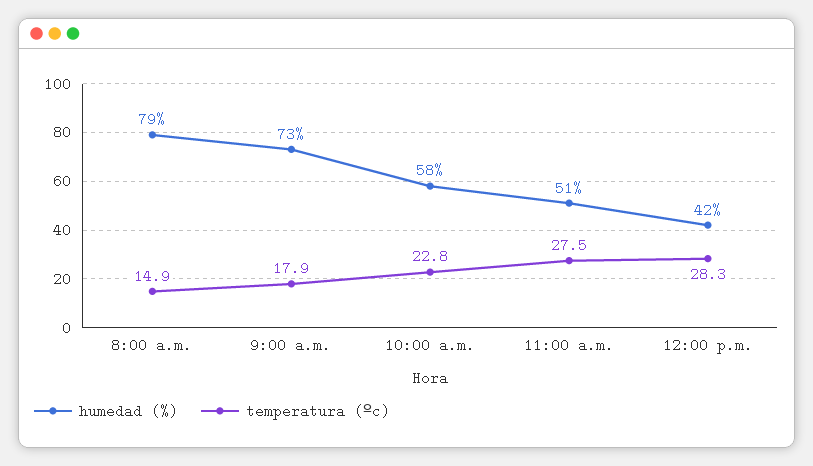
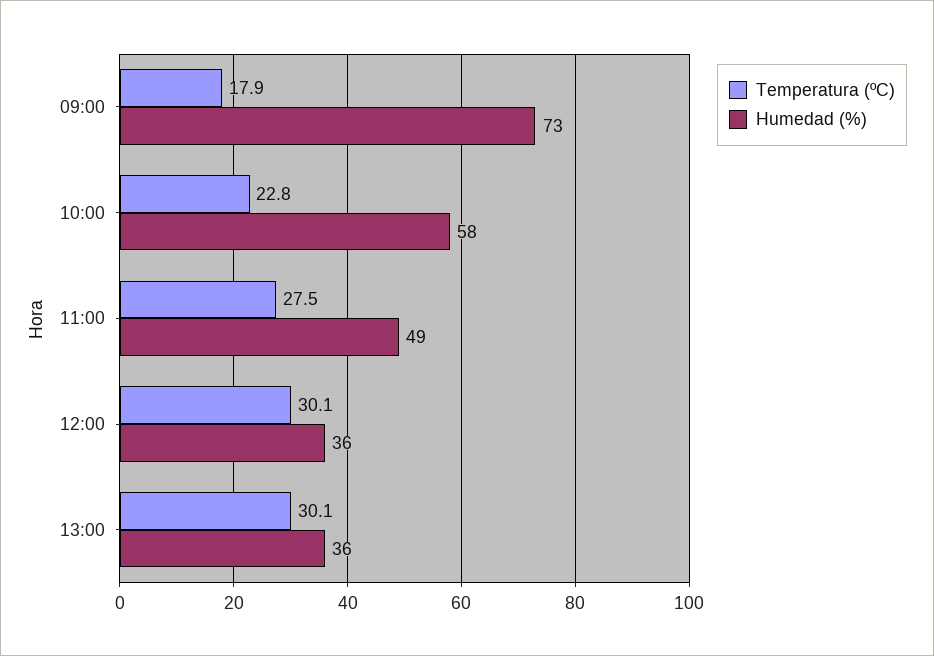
humedad (%), 8:00 a.m.: 79 -> none
temperatura (ºc), 8:00 a.m.: 14.9 -> none
humedad (%), 11:00 a.m.: 51 -> 49
humedad (%), 12:00 p.m.: 42 -> 36
temperatura (ºc), 12:00 p.m.: 28.3 -> 30.1
temperatura (ºc), 13:00: none -> 30.1
humedad (%), 13:00: none -> 36

